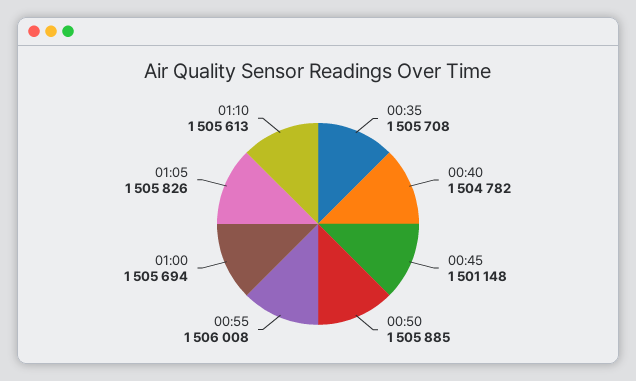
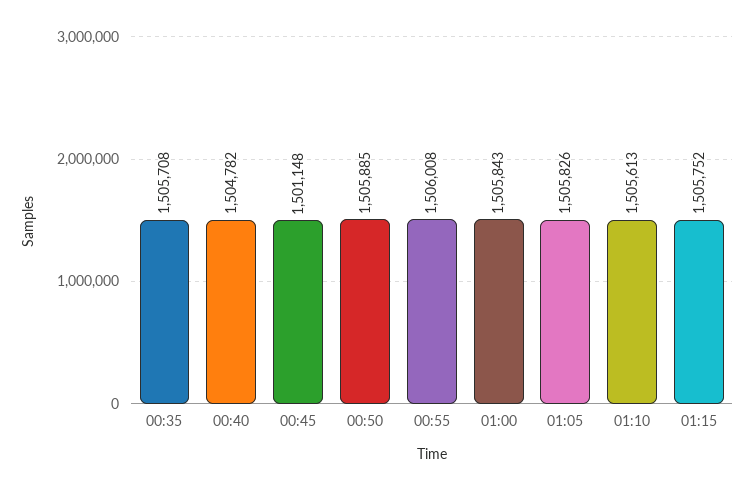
01:00: 1505694 -> 1505843
01:15: none -> 1505752

